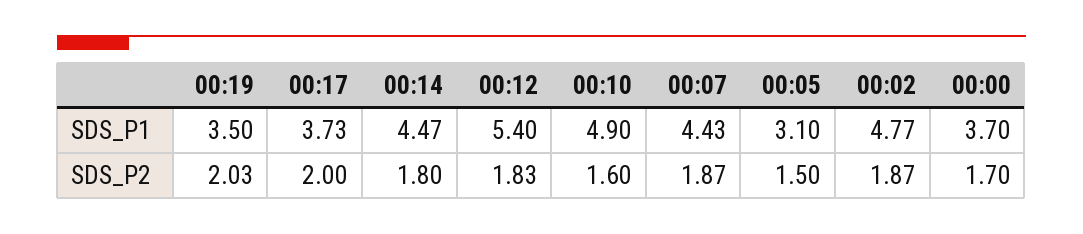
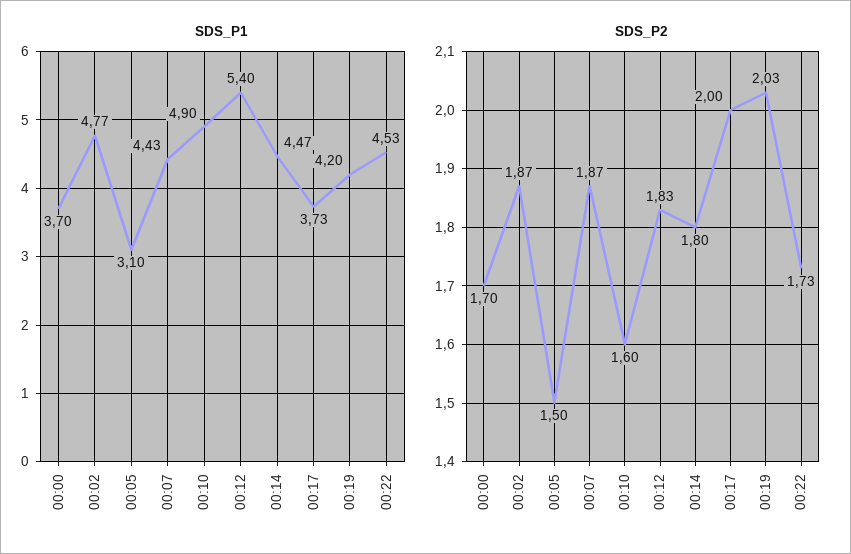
SDS_P1, 00:19: 3.5 -> 4.2
SDS_P1, 00:22: none -> 4.53
SDS_P2, 00:22: none -> 1.73

